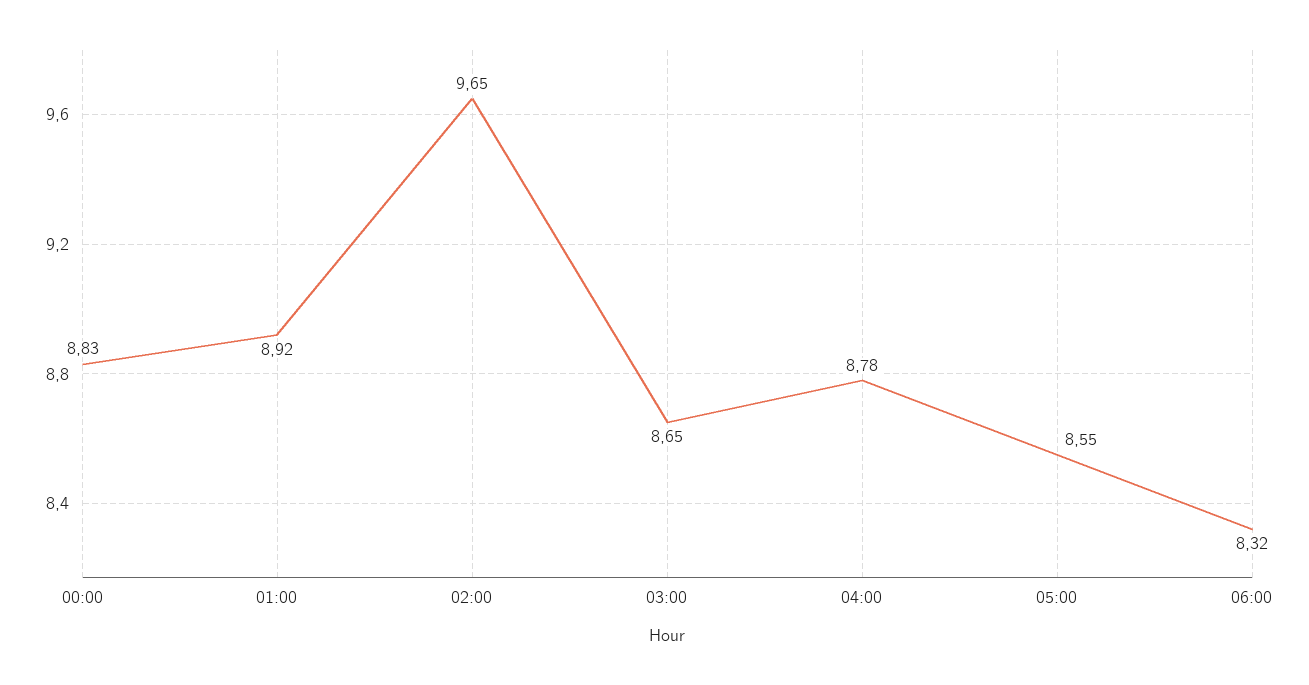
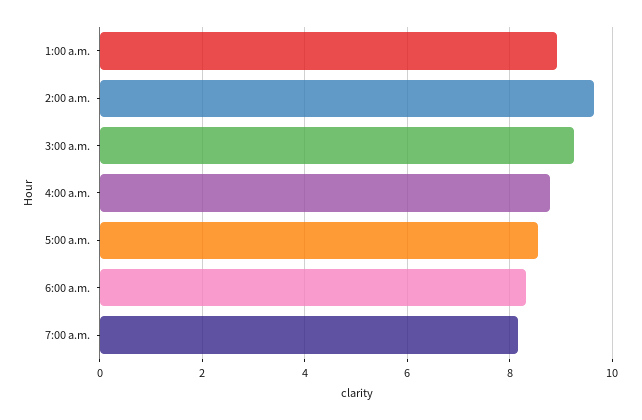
00:00: 8.83 -> none
03:00: 8.65 -> 9.2
7:00 a.m.: none -> 8.2

